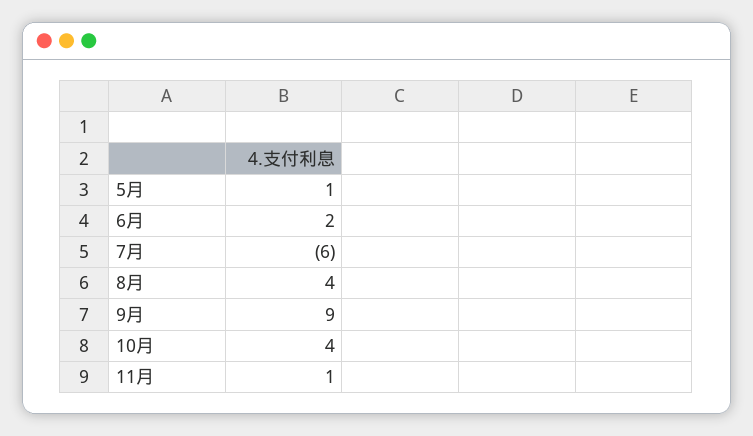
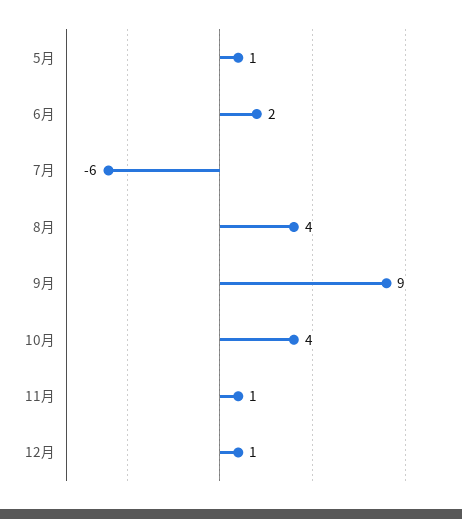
12月: none -> 1

